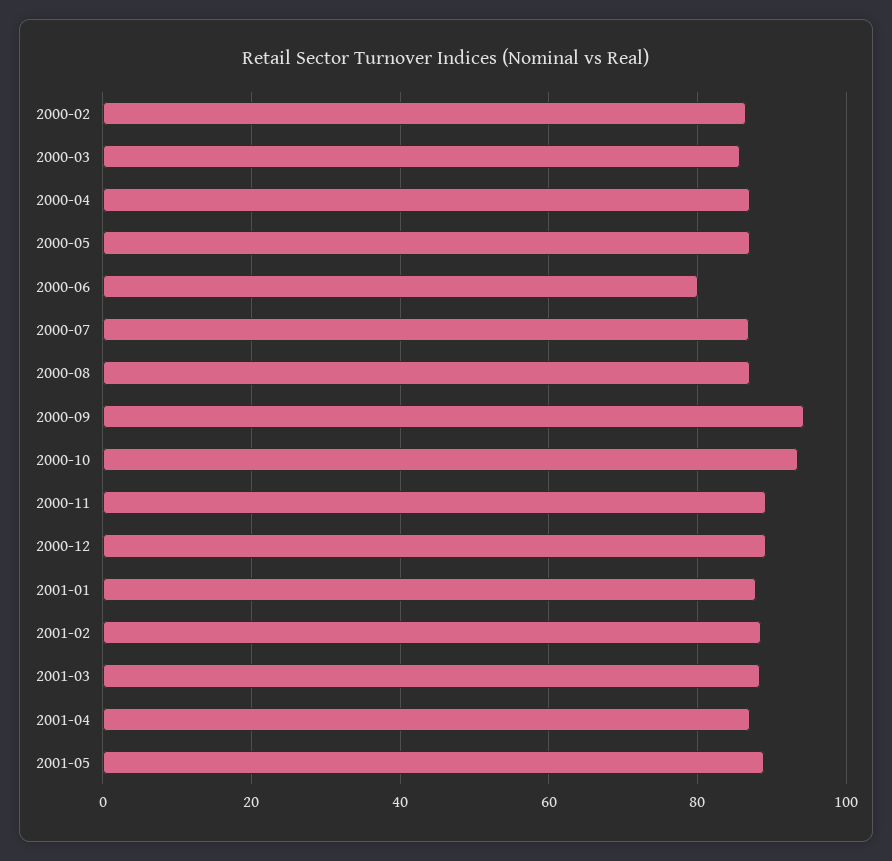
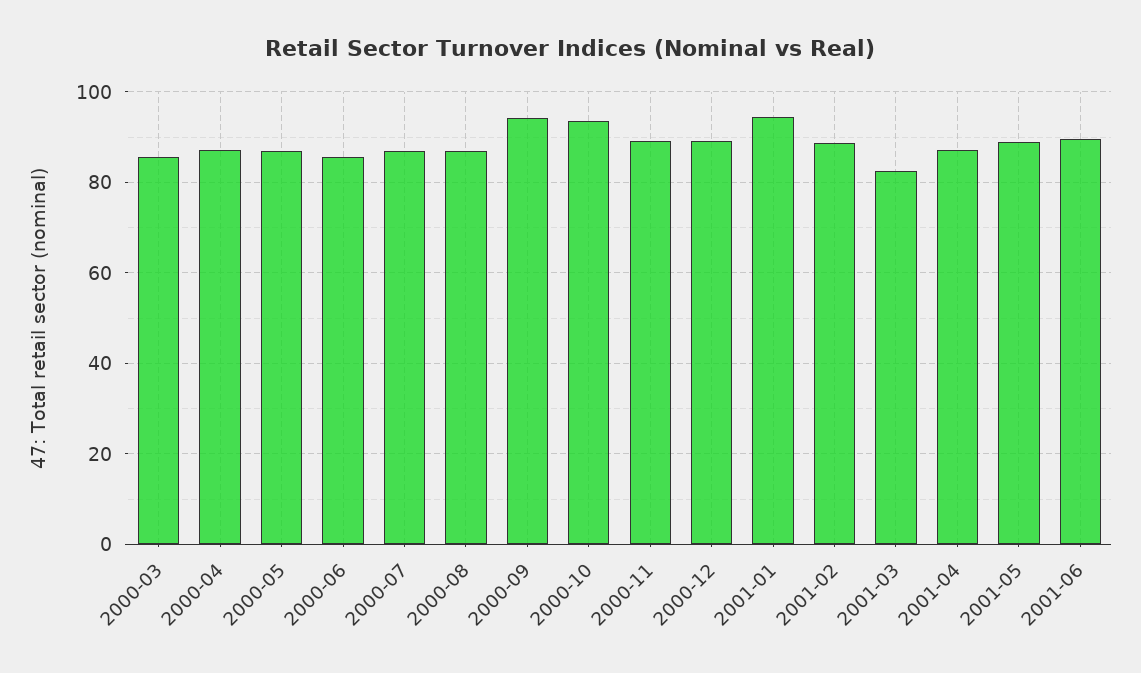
2000-02: 86 -> none
2000-06: 80 -> 86
2001-01: 88 -> 94
2001-03: 88 -> 82
2001-06: none -> 90

